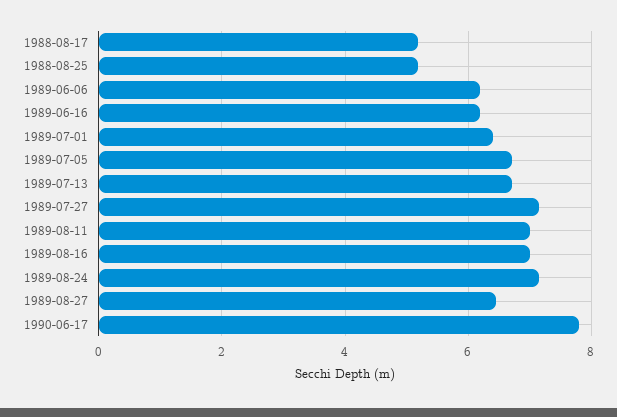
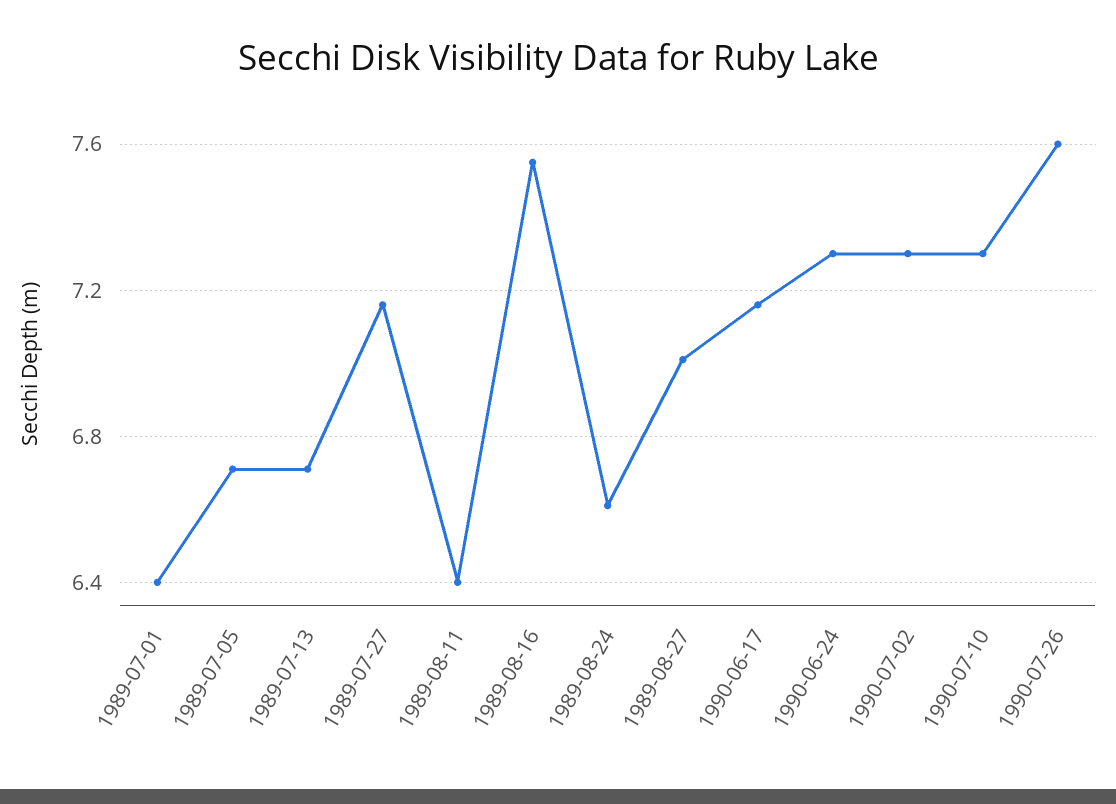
1988-08-17: 5.2 -> none
1988-08-25: 5.2 -> none
1989-06-06: 6.2 -> none
1989-06-16: 6.2 -> none
1989-08-11: 7 -> 6.4
1989-08-16: 7 -> 7.55
1989-08-24: 7.2 -> 6.6
1989-08-27: 6.4 -> 7
1990-06-17: 7.8 -> 7.15
1990-06-24: none -> 7.3
1990-07-02: none -> 7.3
1990-07-10: none -> 7.3
1990-07-26: none -> 7.6

